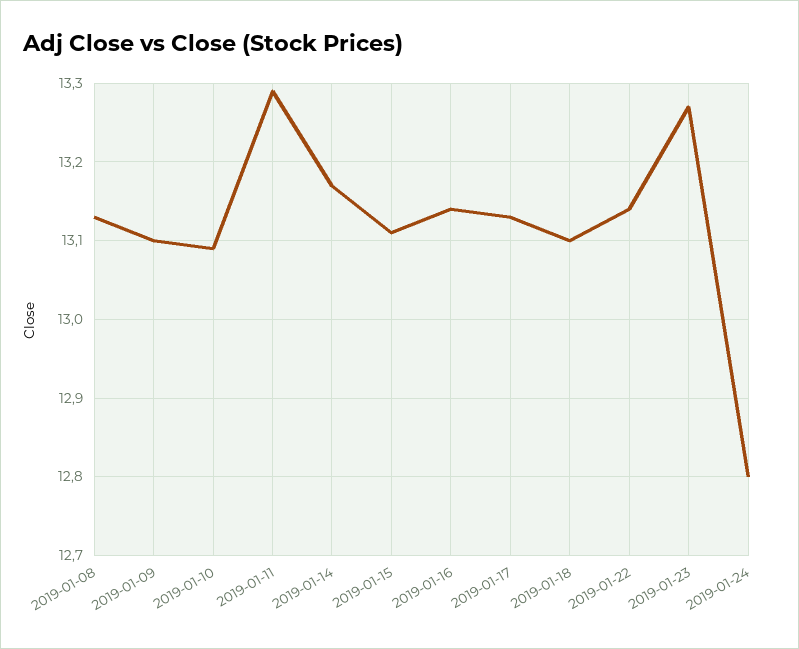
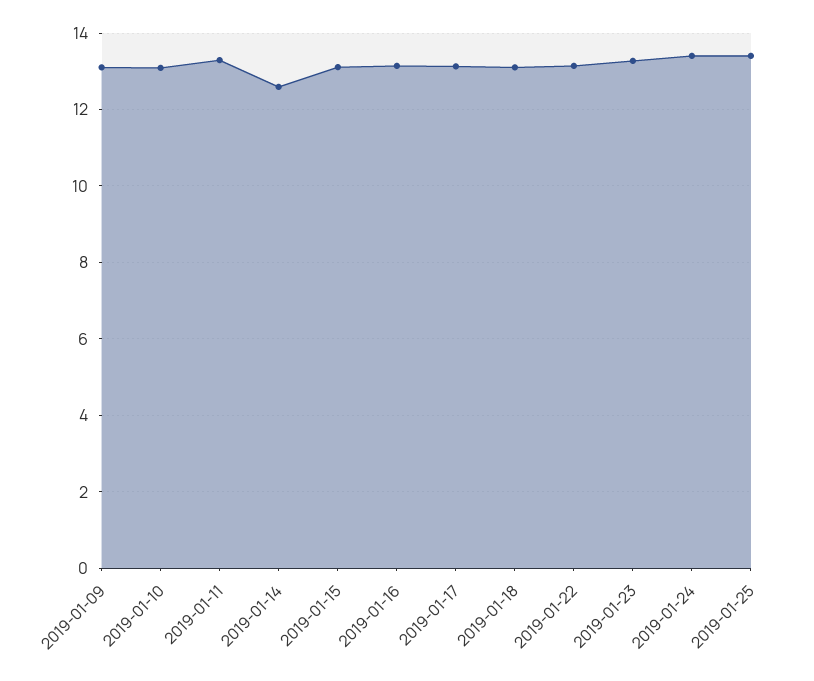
2019-01-08: 13.13 -> none
2019-01-14: 13.17 -> 12.6
2019-01-24: 12.8 -> 13.4
2019-01-25: none -> 13.4

